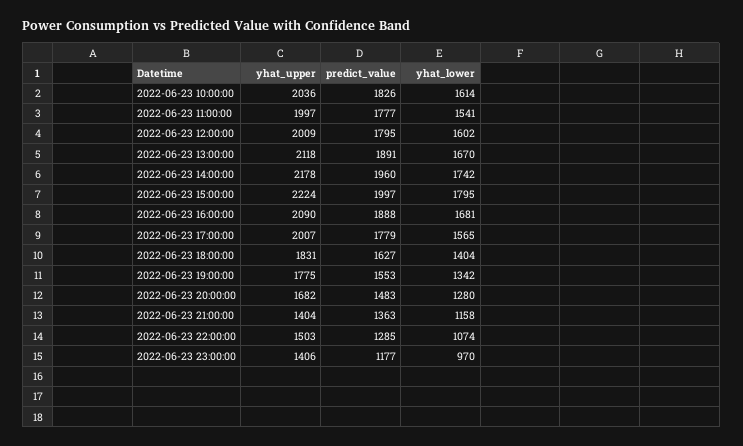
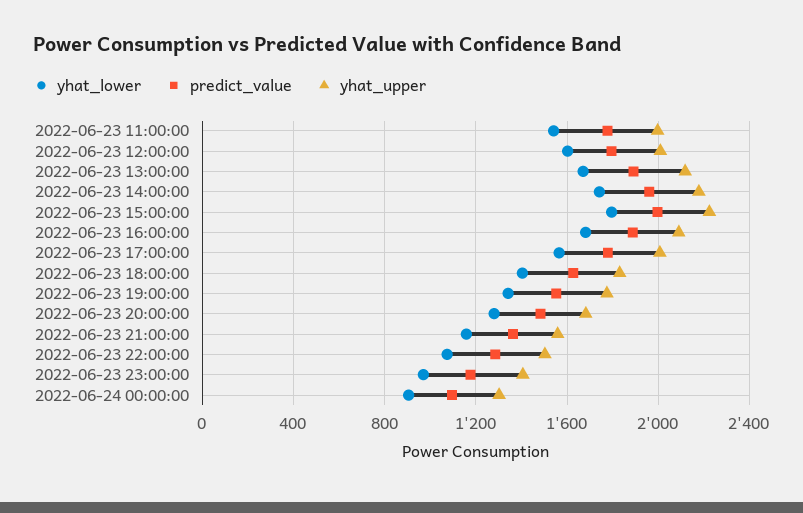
yhat_upper, 2022-06-23 10:00:00: 2036 -> none
predict_value, 2022-06-23 10:00:00: 1826 -> none
yhat_lower, 2022-06-23 10:00:00: 1614 -> none
yhat_upper, 2022-06-23 21:00:00: 1404 -> 1550
yhat_lower, 2022-06-24 00:00:00: none -> 900
predict_value, 2022-06-24 00:00:00: none -> 1100
yhat_upper, 2022-06-24 00:00:00: none -> 1300

